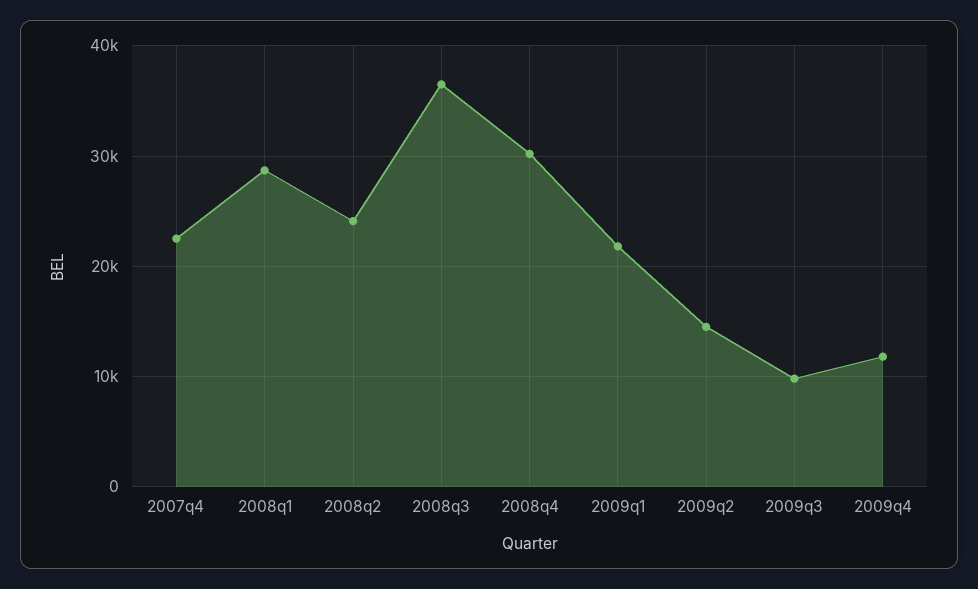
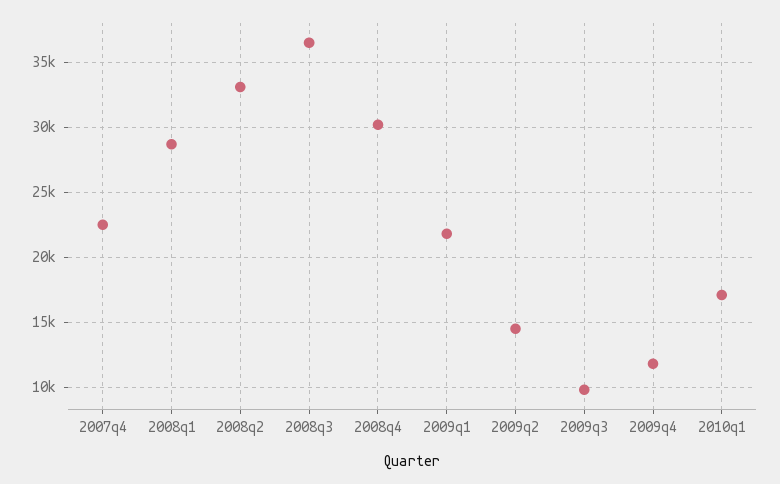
2008q2: 24000 -> 33000
2010q1: none -> 17000

